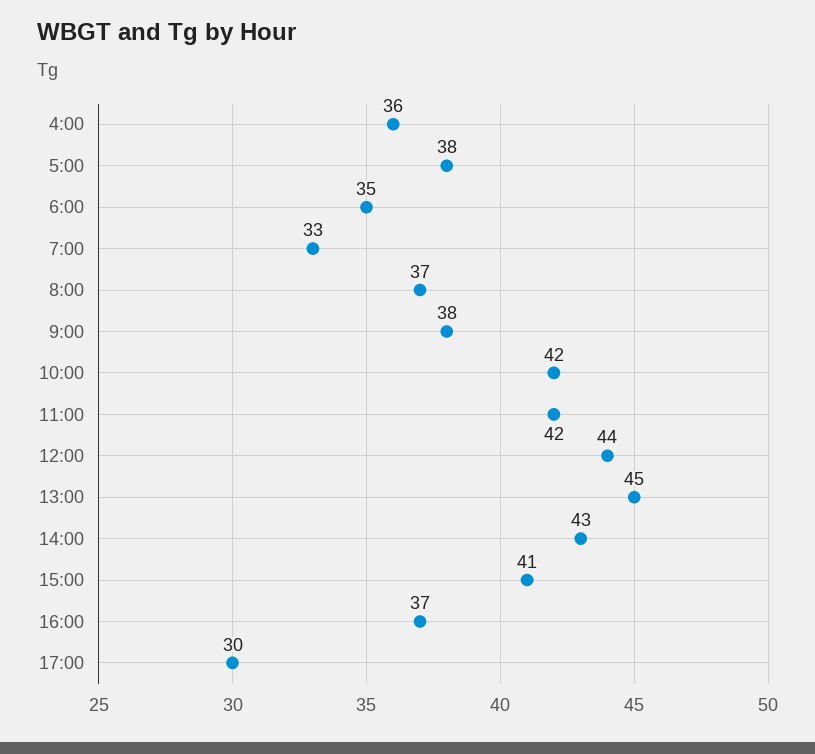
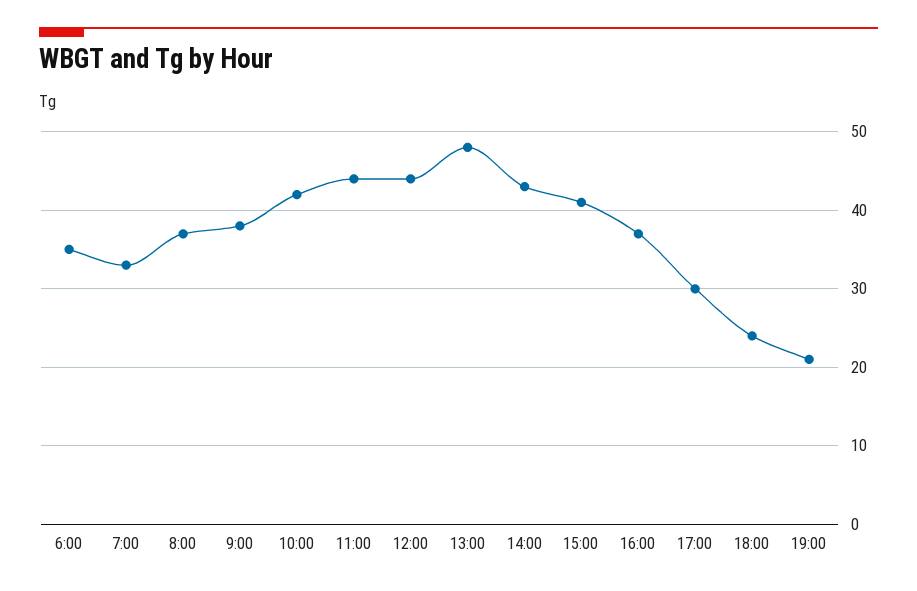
4:00: 36 -> none
5:00: 38 -> none
11:00: 42 -> 44
13:00: 45 -> 48
18:00: none -> 24
19:00: none -> 21

